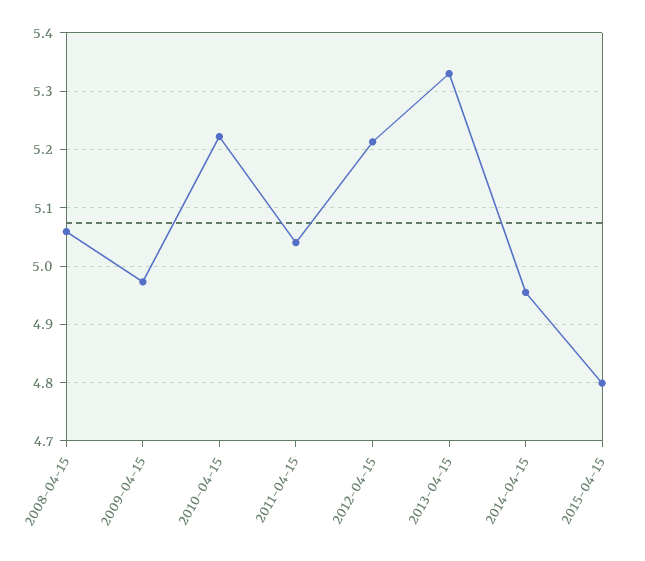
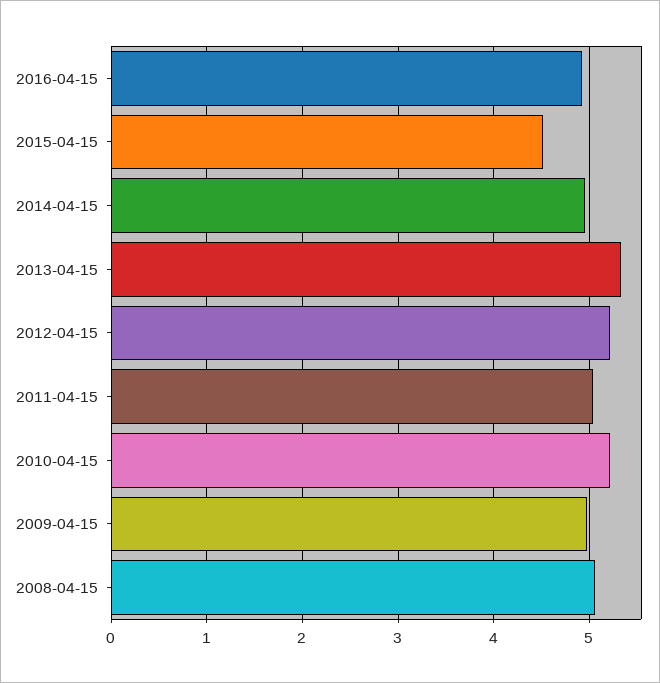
2015-04-15: 4.8 -> 4.5
2016-04-15: none -> 4.9

